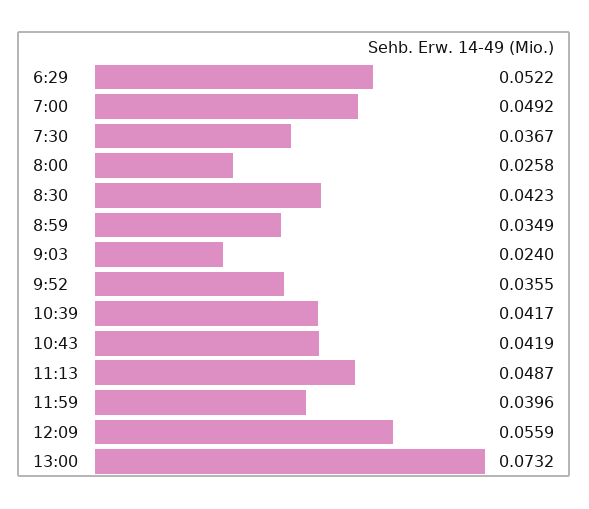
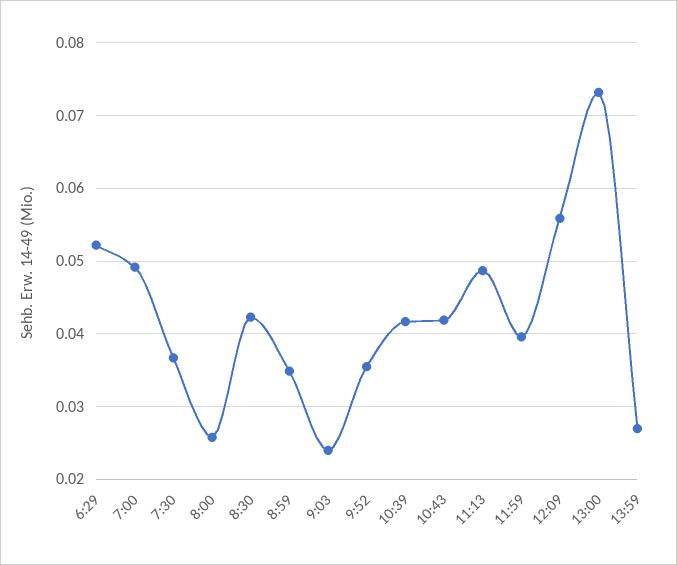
13:59: none -> 0.027

